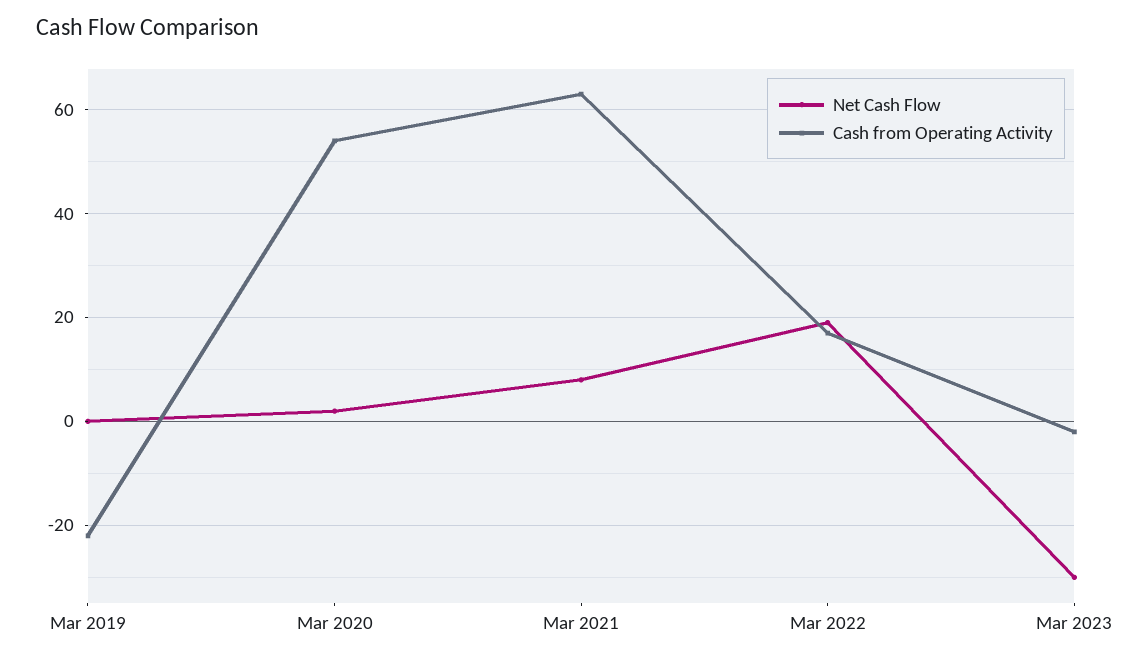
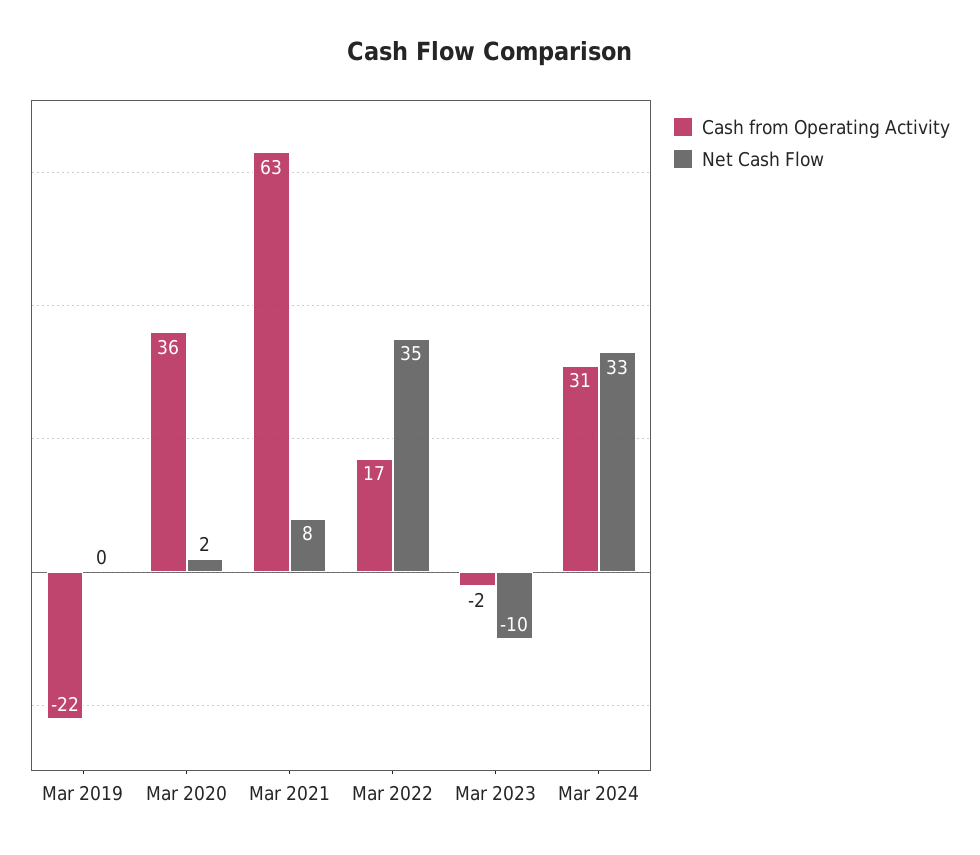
Cash from Operating Activity, Mar 2020: 55 -> 36
Net Cash Flow, Mar 2022: 20 -> 35
Net Cash Flow, Mar 2023: -30 -> -10
Cash from Operating Activity, Mar 2024: none -> 31
Net Cash Flow, Mar 2024: none -> 33

